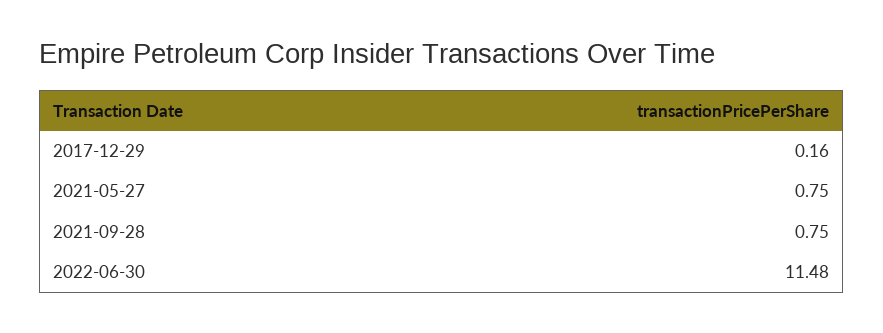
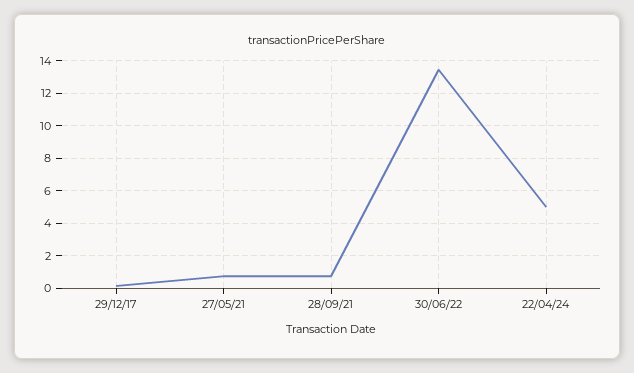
2022-06-30: 11.48 -> 13.5
22/04/24: none -> 5

